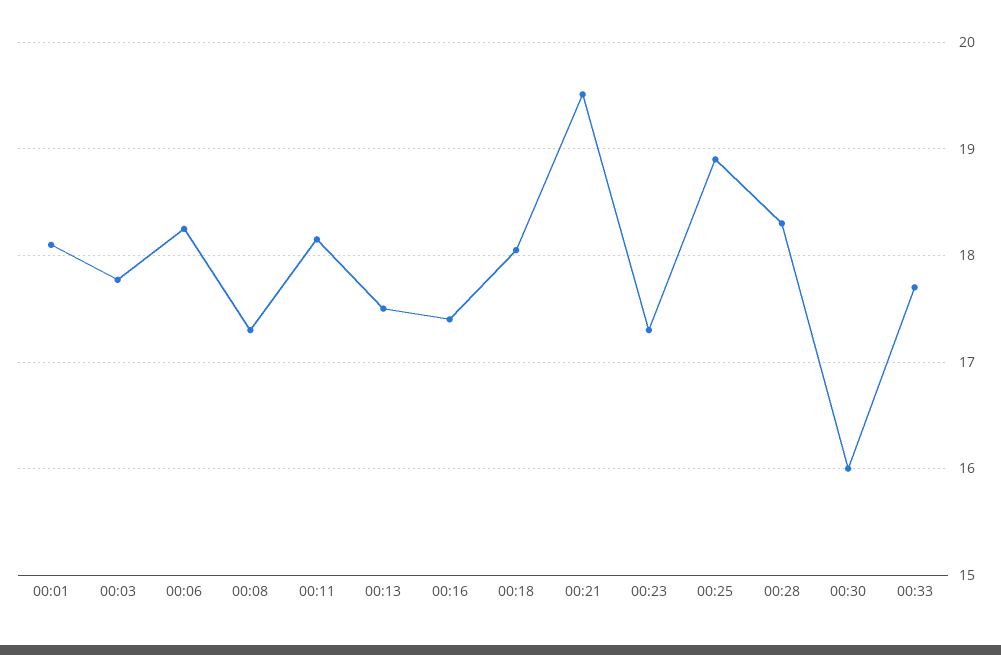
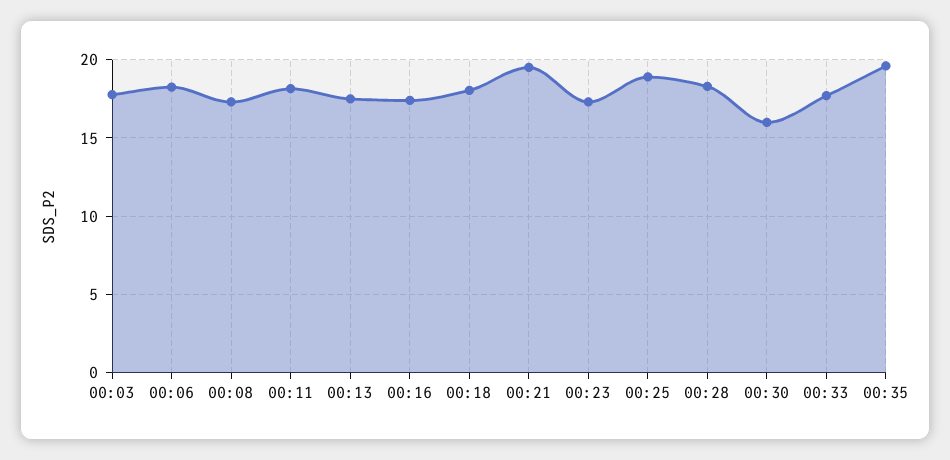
00:01: 18.1 -> none
00:35: none -> 19.5

